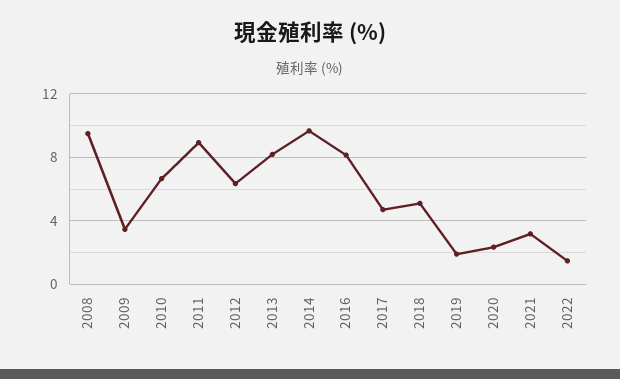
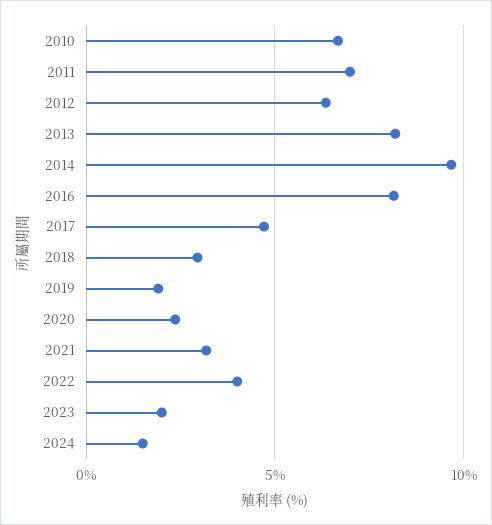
2008: 9.5 -> none
2009: 3.5 -> none
2011: 9 -> 7
2018: 5 -> 3
2022: 1.5 -> 4
2023: none -> 2
2024: none -> 1.5

